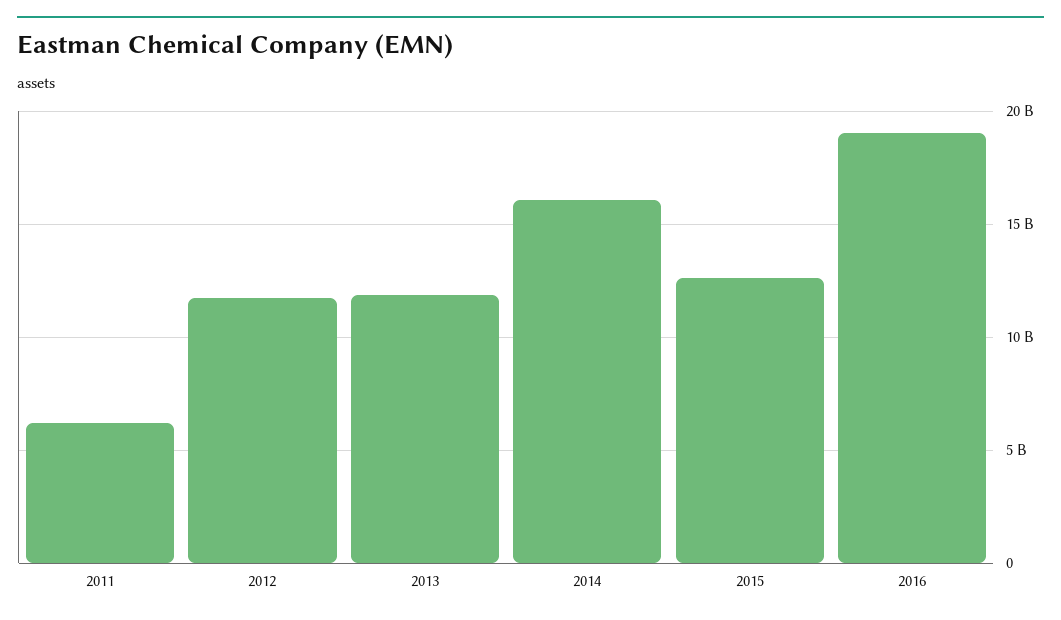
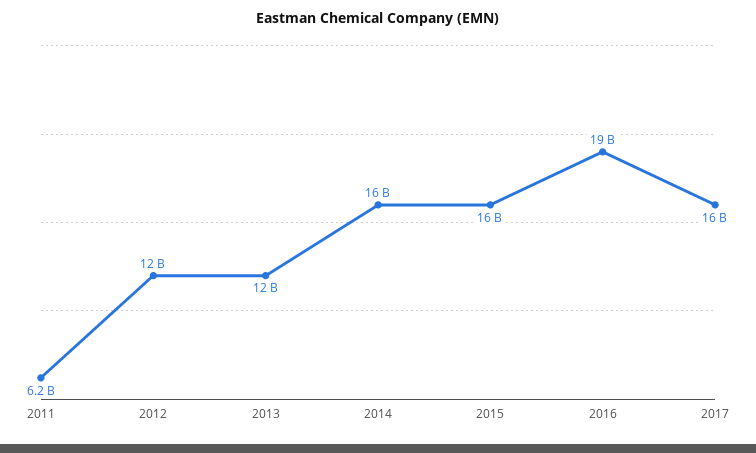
2015: 12500000000 -> 16000000000
2017: none -> 16000000000

